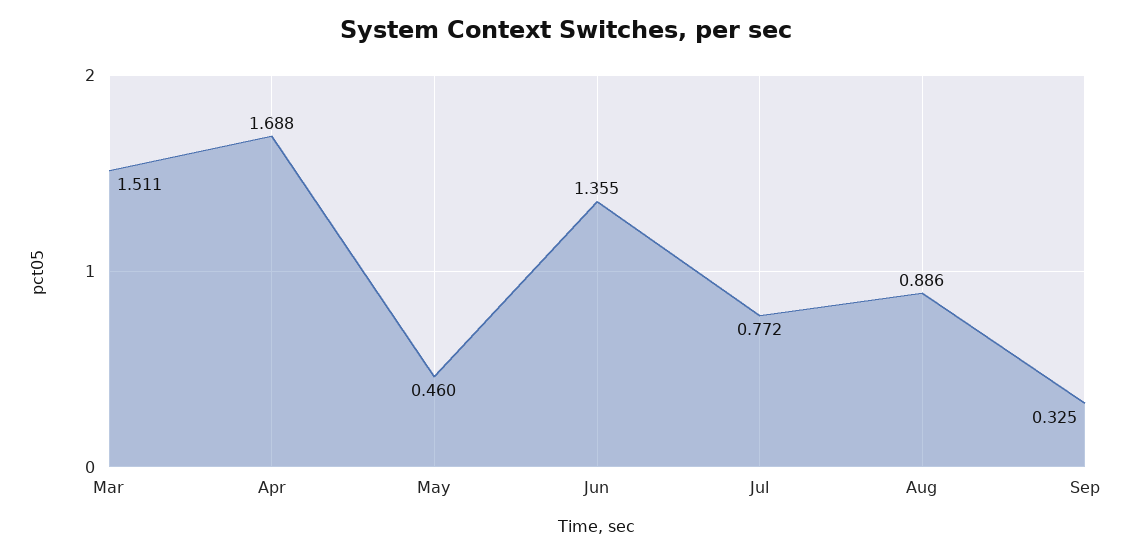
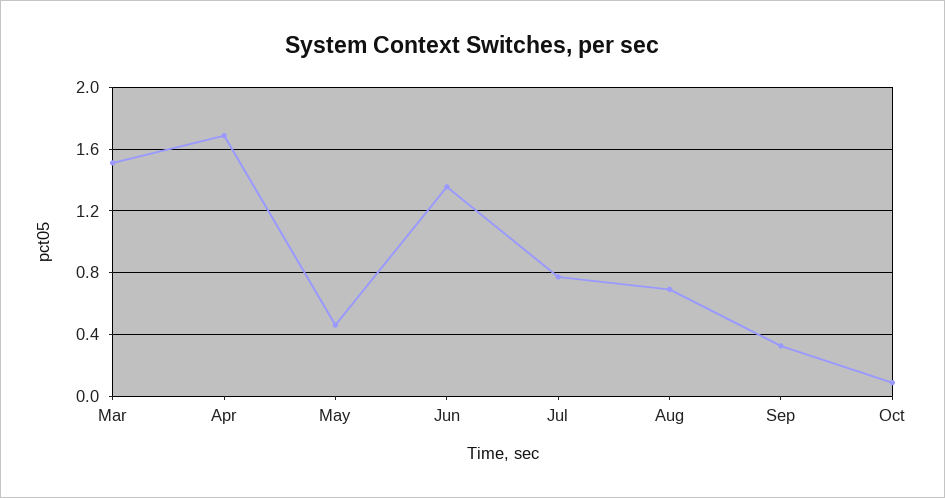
Aug: 0.886 -> 0.7
Oct: none -> 0.1

